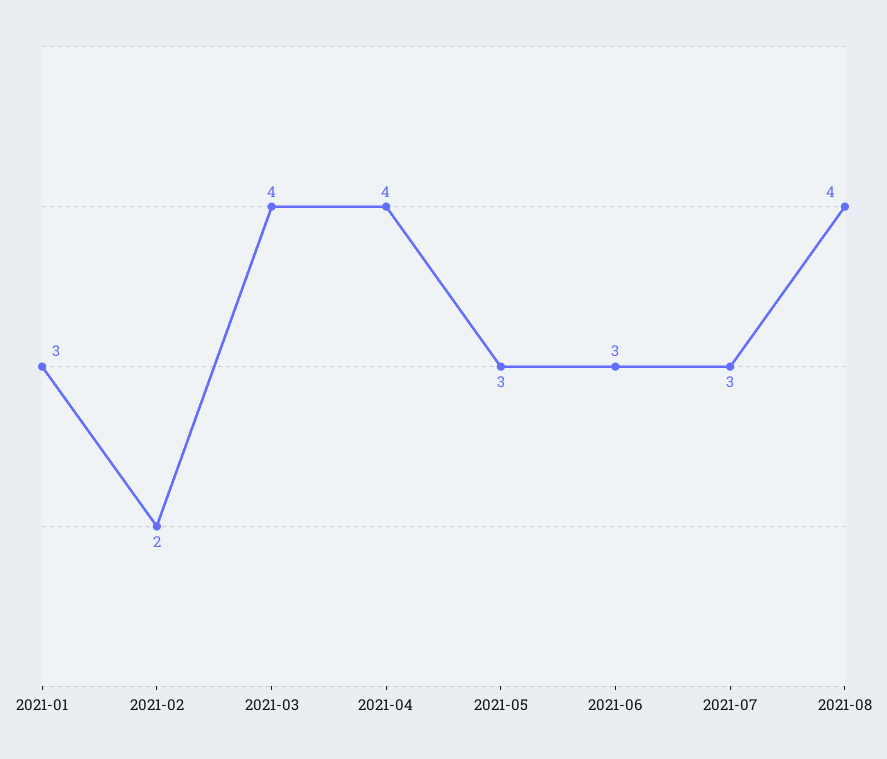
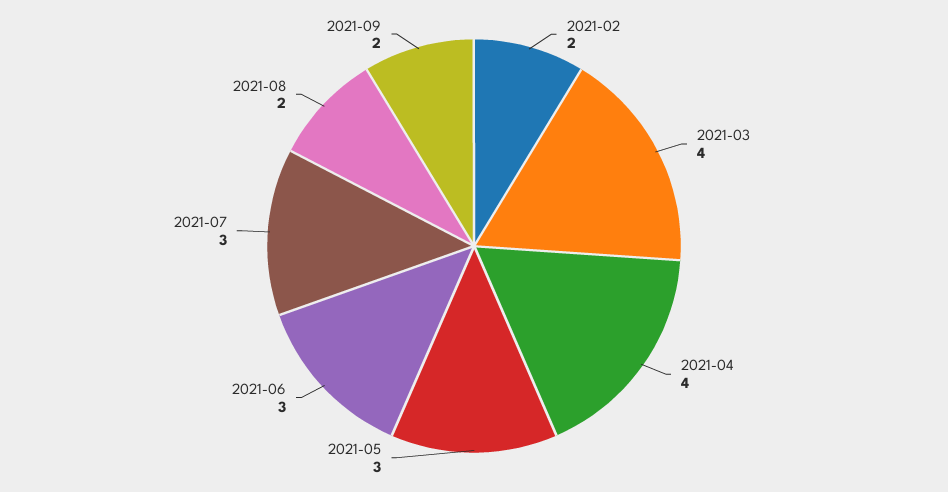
2021-01: 3 -> none
2021-08: 4 -> 2
2021-09: none -> 2

